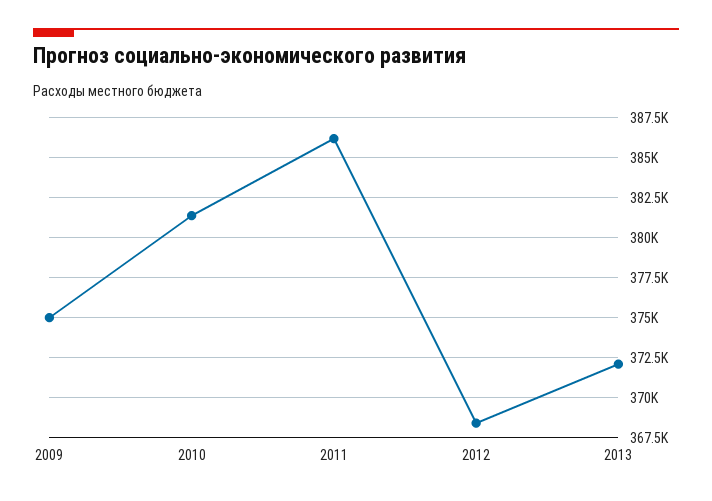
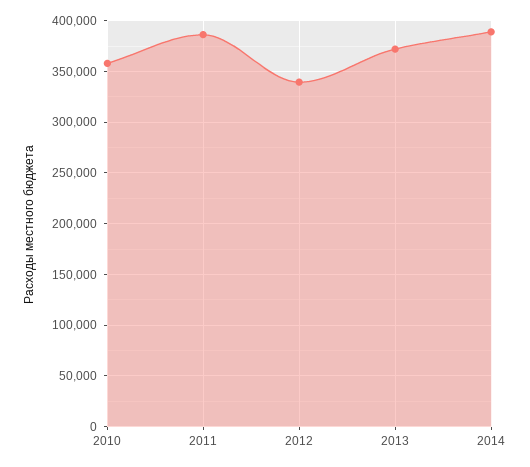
2009: 375000 -> none
2010: 381500 -> 360000
2012: 368500 -> 340000
2014: none -> 390000

